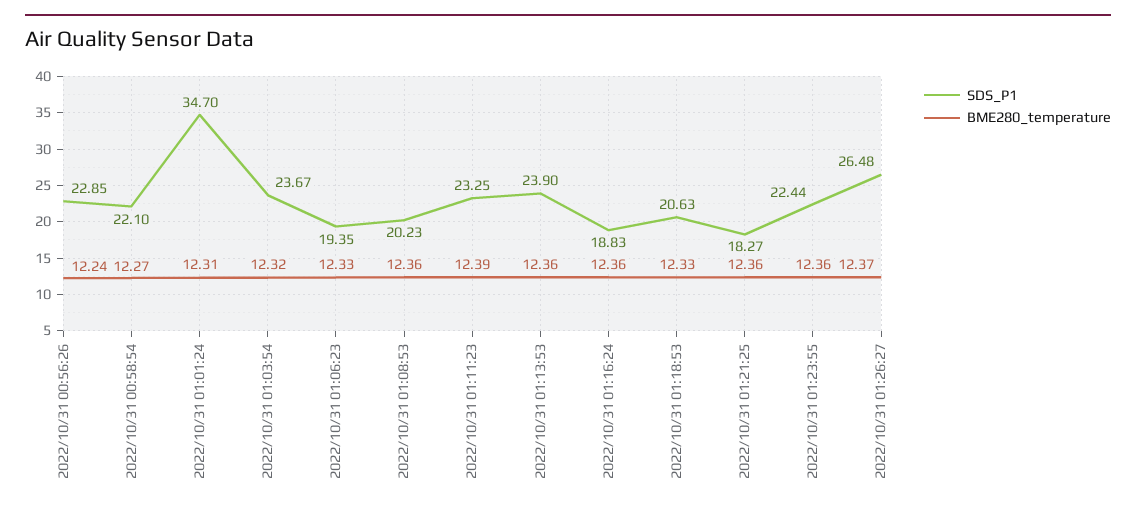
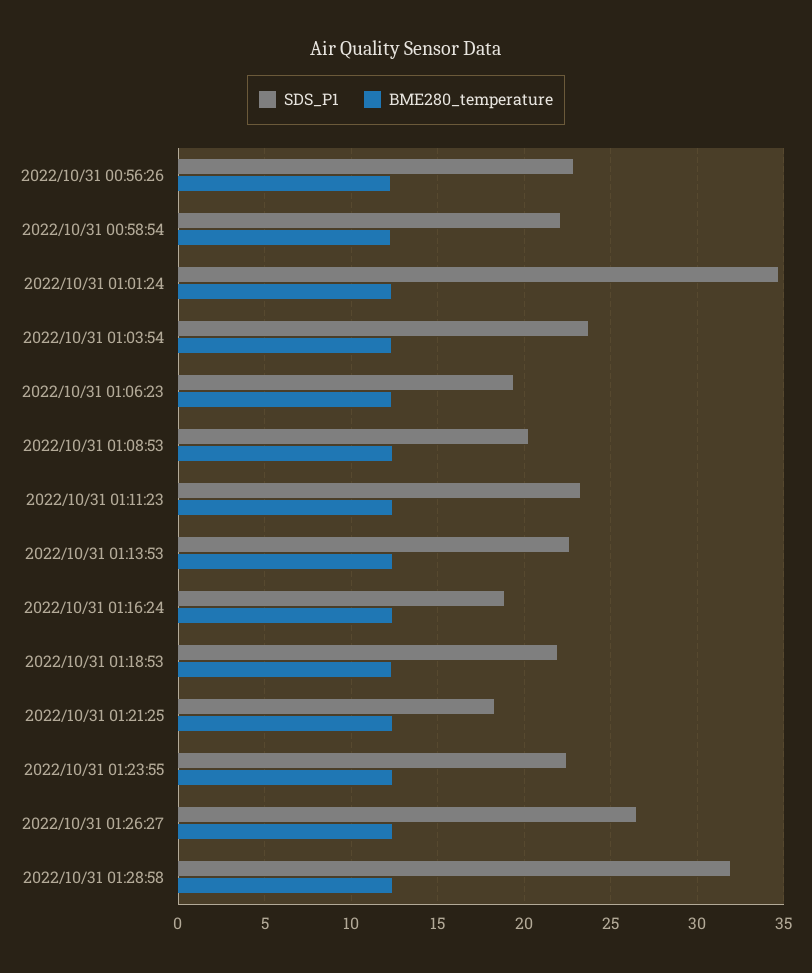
SDS_P1, 2022/10/31 01:13:53: 23.9 -> 22.5
SDS_P1, 2022/10/31 01:18:53: 20.63 -> 22
SDS_P1, 2022/10/31 01:28:58: none -> 32
BME280_temperature, 2022/10/31 01:28:58: none -> 12.5

